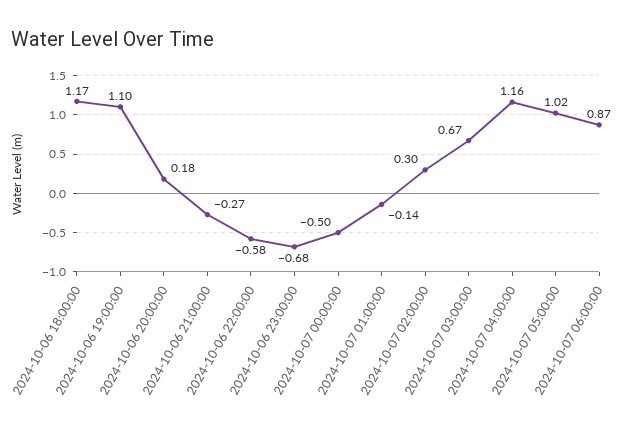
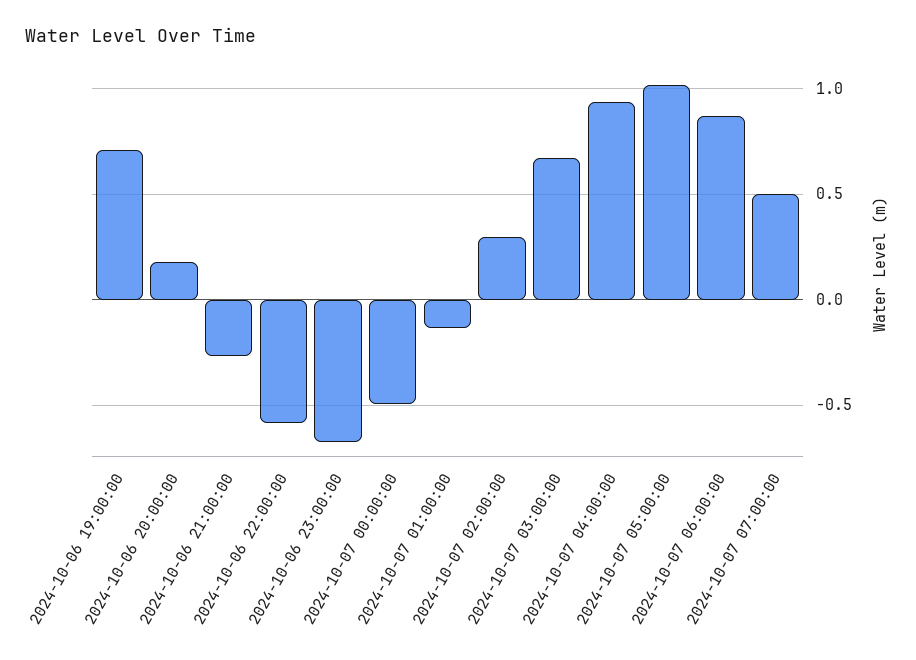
2024-10-06 18:00:00: 1.17 -> none
2024-10-06 19:00:00: 1.1 -> 0.7
2024-10-07 04:00:00: 1.16 -> 0.95
2024-10-07 07:00:00: none -> 0.5

